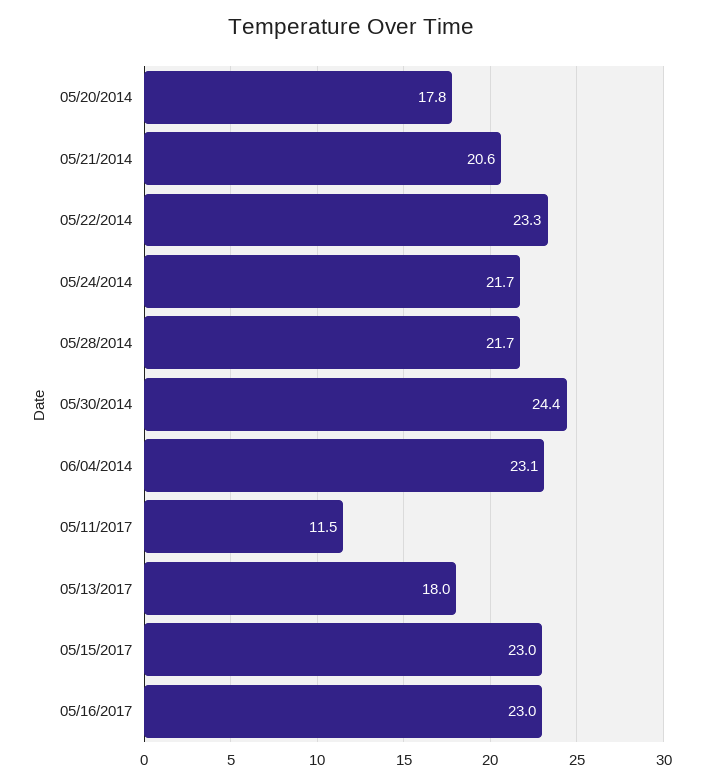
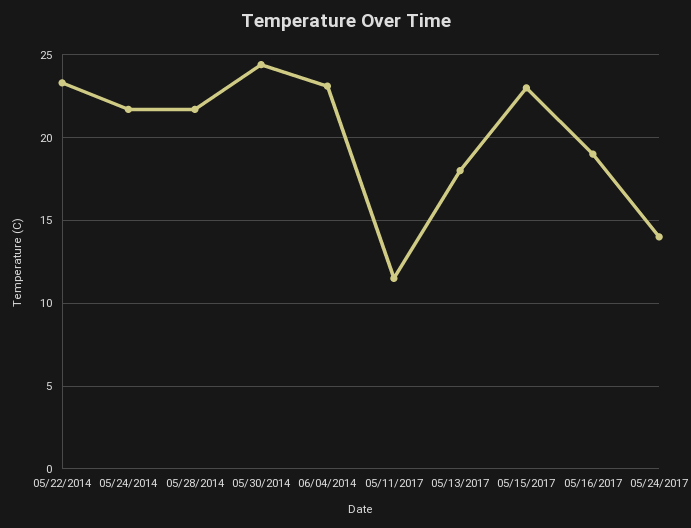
05/20/2014: 17.8 -> none
05/21/2014: 20.6 -> none
05/16/2017: 23 -> 19
05/24/2017: none -> 14

